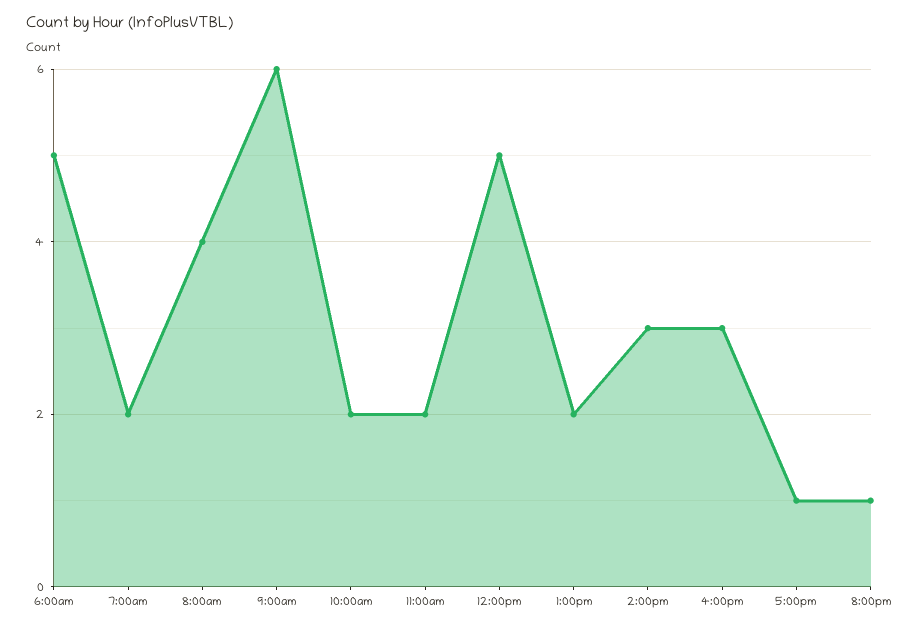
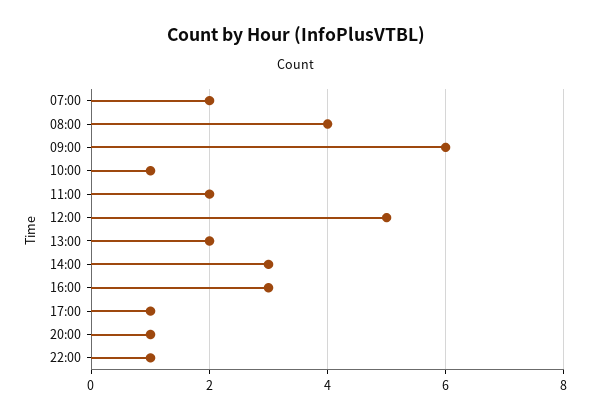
6:00am: 5 -> none
10:00am: 2 -> 1
22:00: none -> 1

